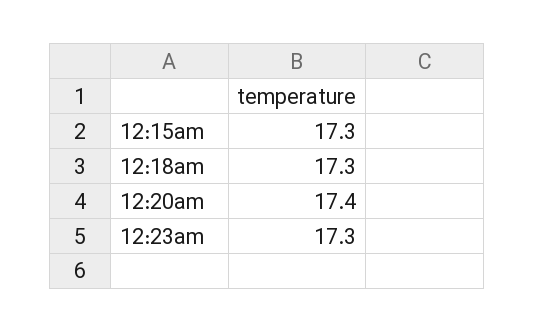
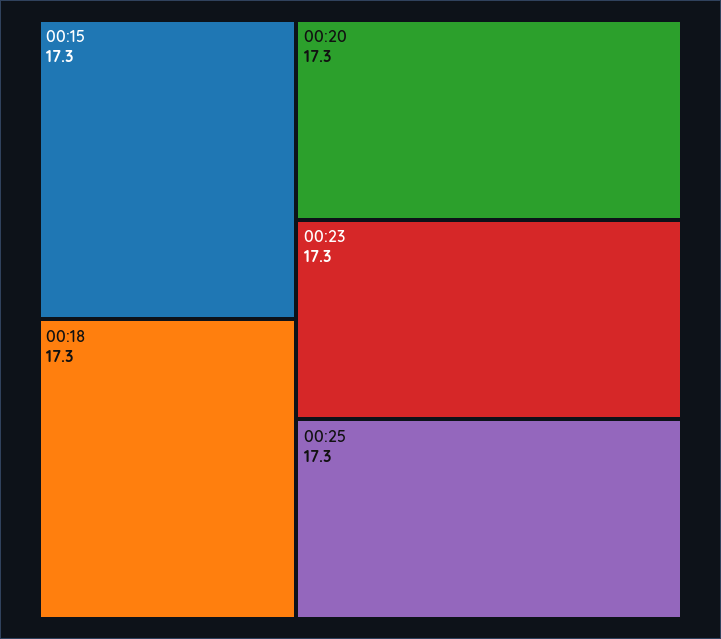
12:20am: 17.4 -> 17.3
00:25: none -> 17.3

